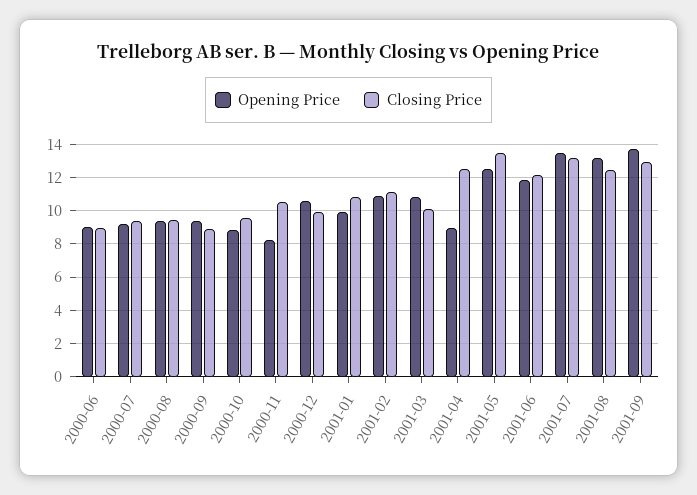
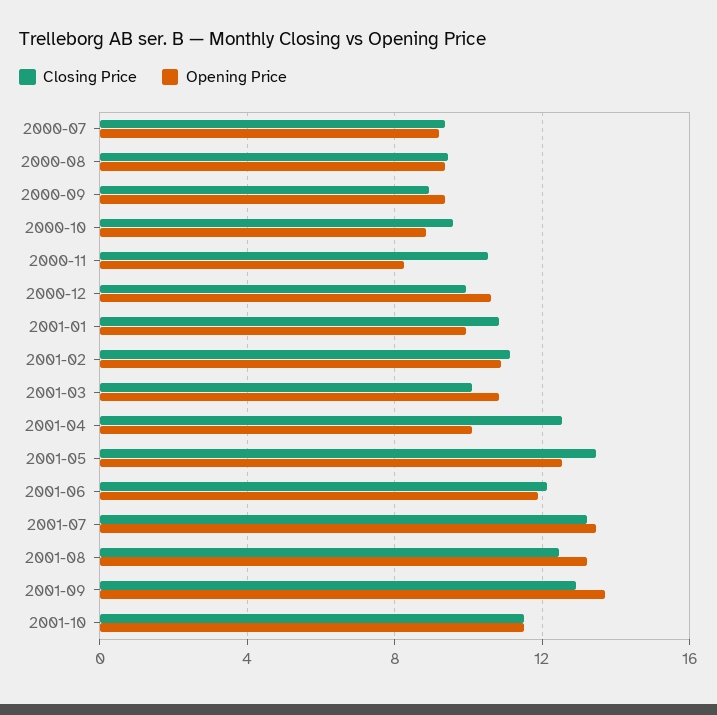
Opening Price, 2000-06: 9 -> none
Closing Price, 2000-06: 9 -> none
Opening Price, 2001-04: 9 -> 10
Closing Price, 2001-10: none -> 11.5
Opening Price, 2001-10: none -> 11.5

